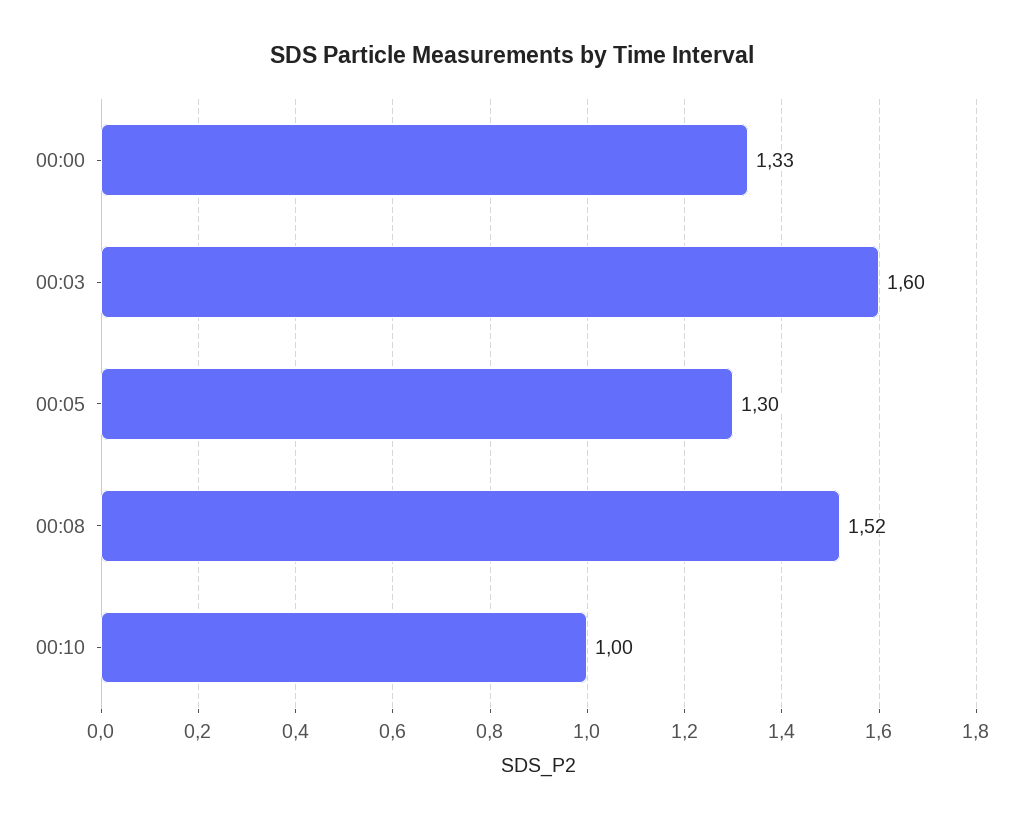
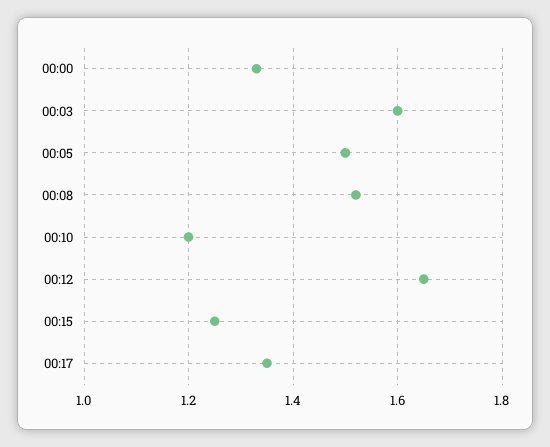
00:05: 1.3 -> 1.5
00:10: 1 -> 1.2
00:12: none -> 1.65
00:15: none -> 1.25
00:17: none -> 1.35

